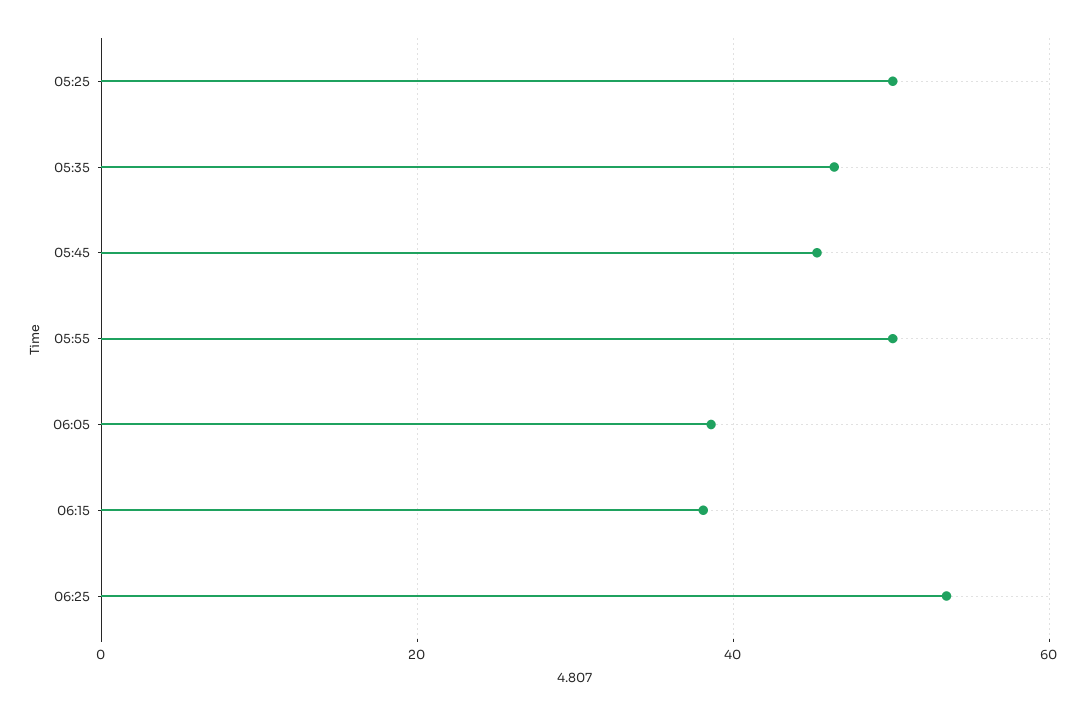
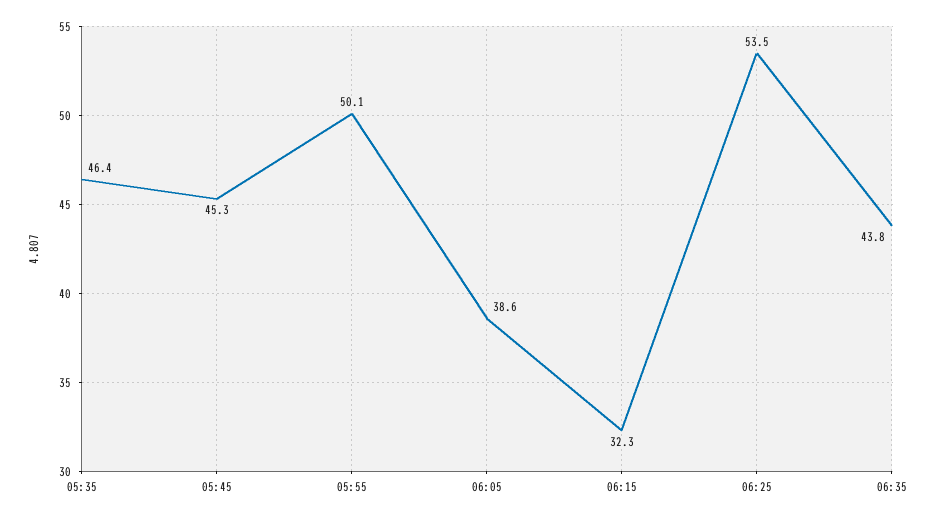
05:25: 50 -> none
06:15: 38 -> 32.3
06:35: none -> 43.8

